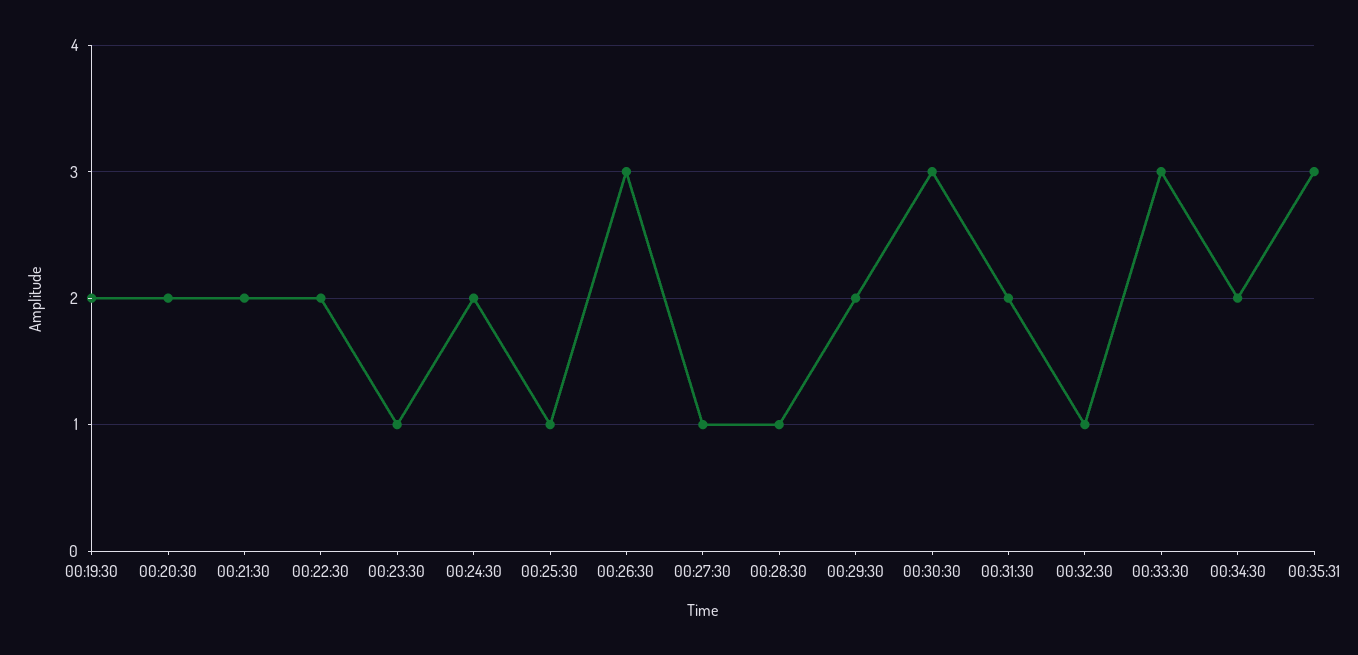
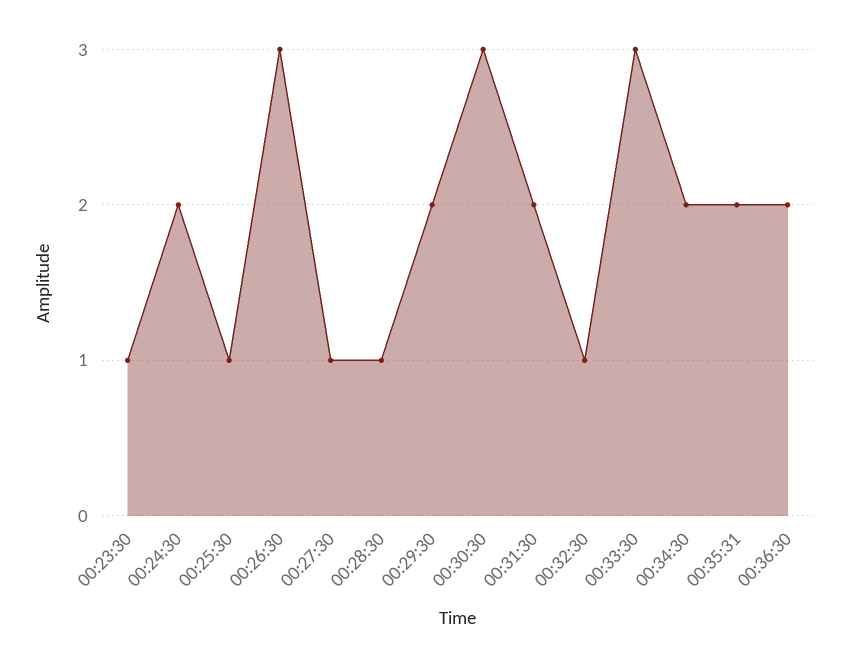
00:19:30: 2 -> none
00:20:30: 2 -> none
00:21:30: 2 -> none
00:22:30: 2 -> none
00:35:31: 3 -> 2
00:36:30: none -> 2

